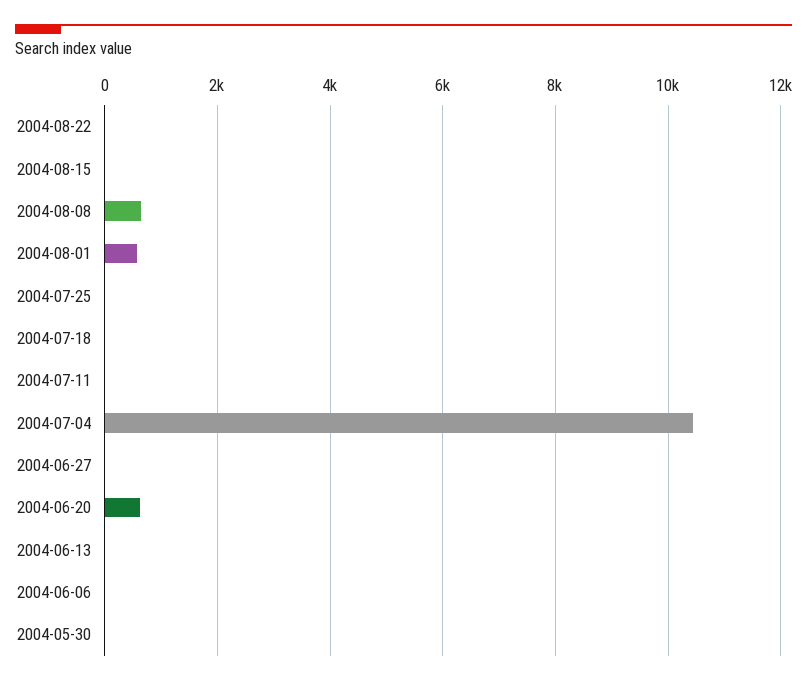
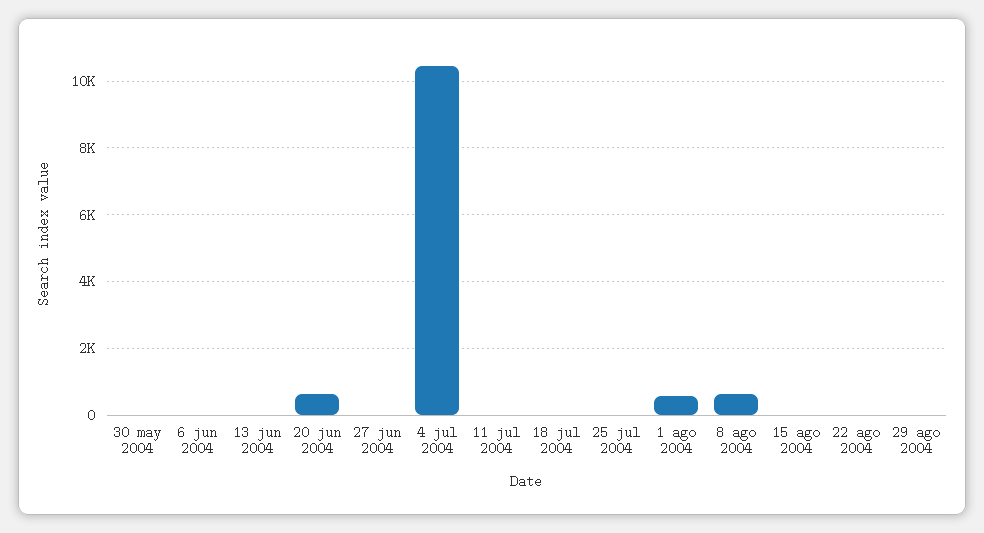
29 ago 2004: none -> 0

